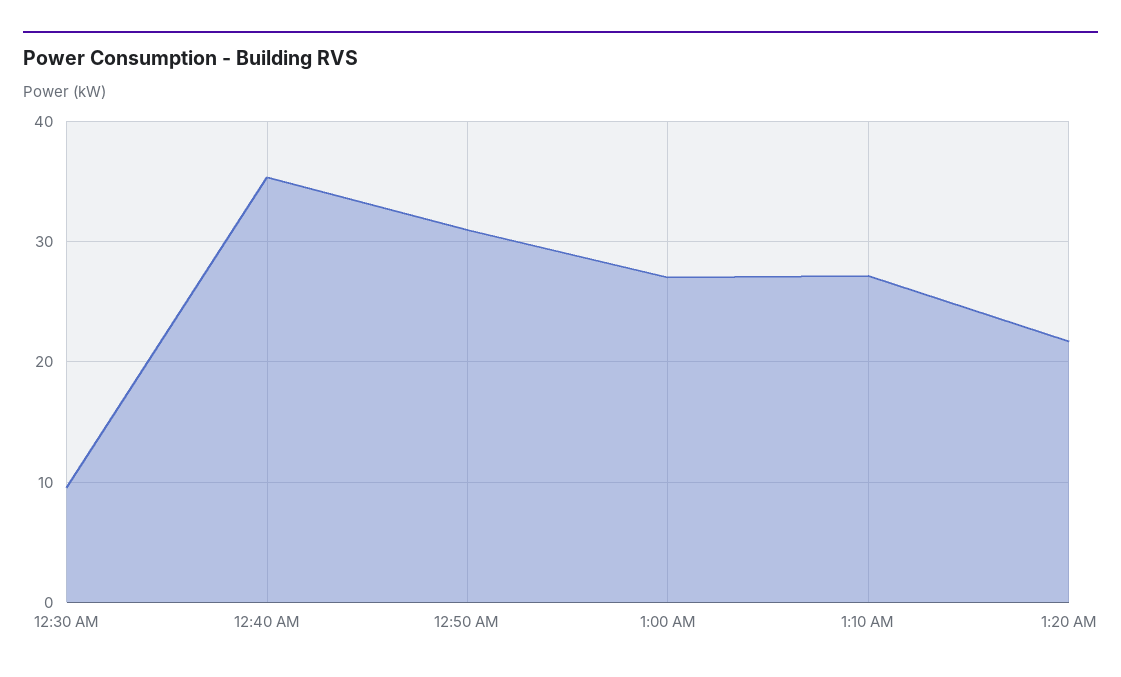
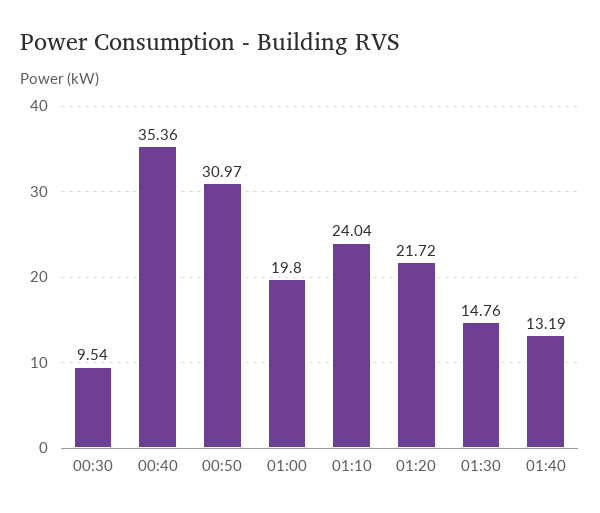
1:00 AM: 27 -> 19.8
1:10 AM: 27 -> 24.04
01:30: none -> 14.76
01:40: none -> 13.19

